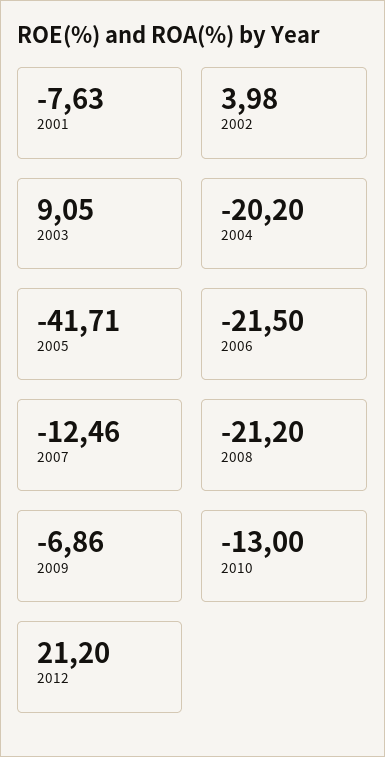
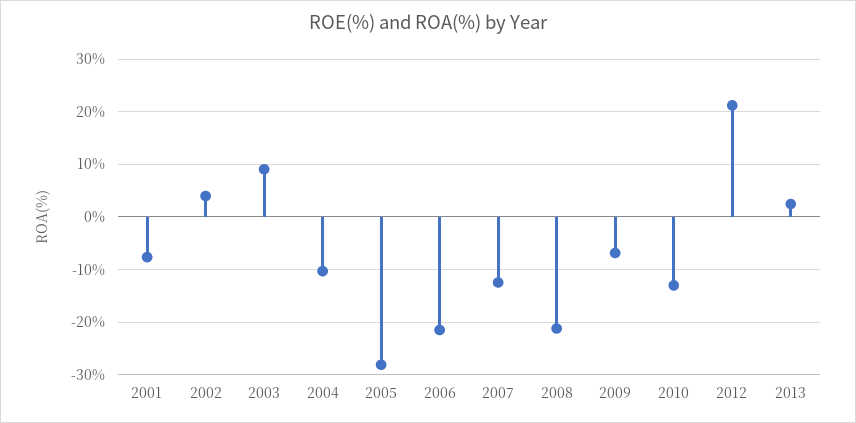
2004: -20.2 -> -10
2005: -41.71 -> -28
2013: none -> 2

